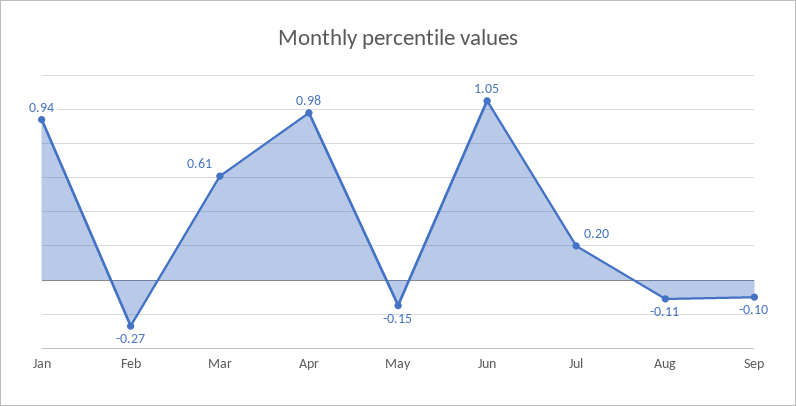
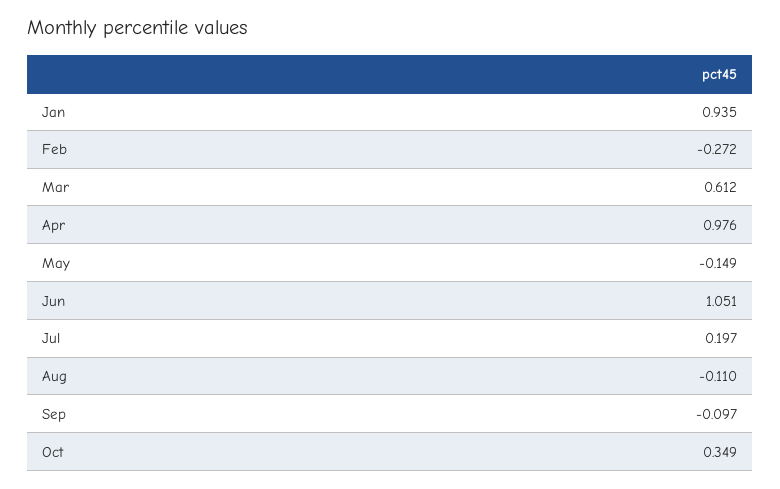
Oct: none -> 0.349

